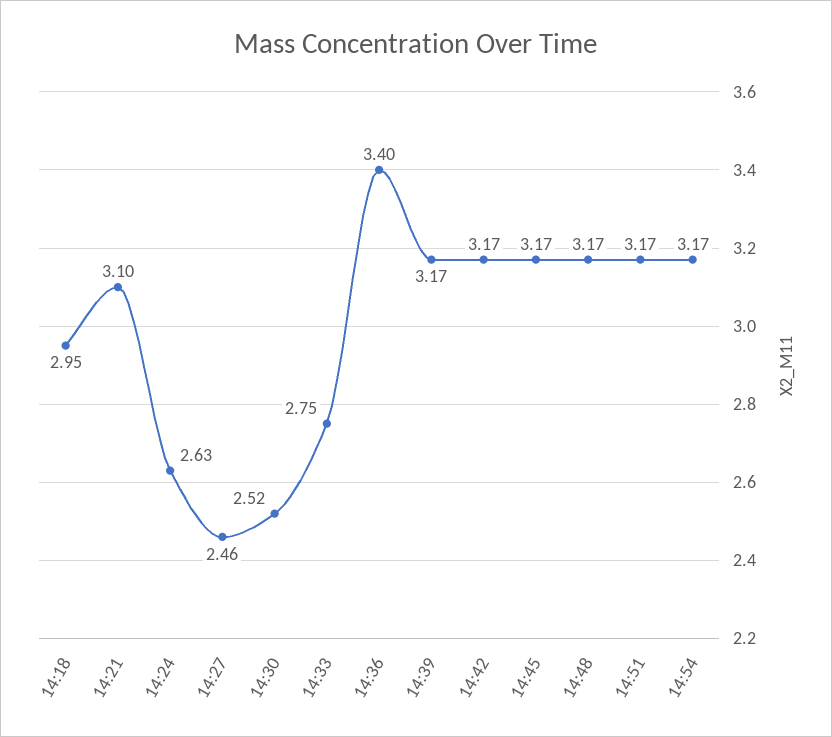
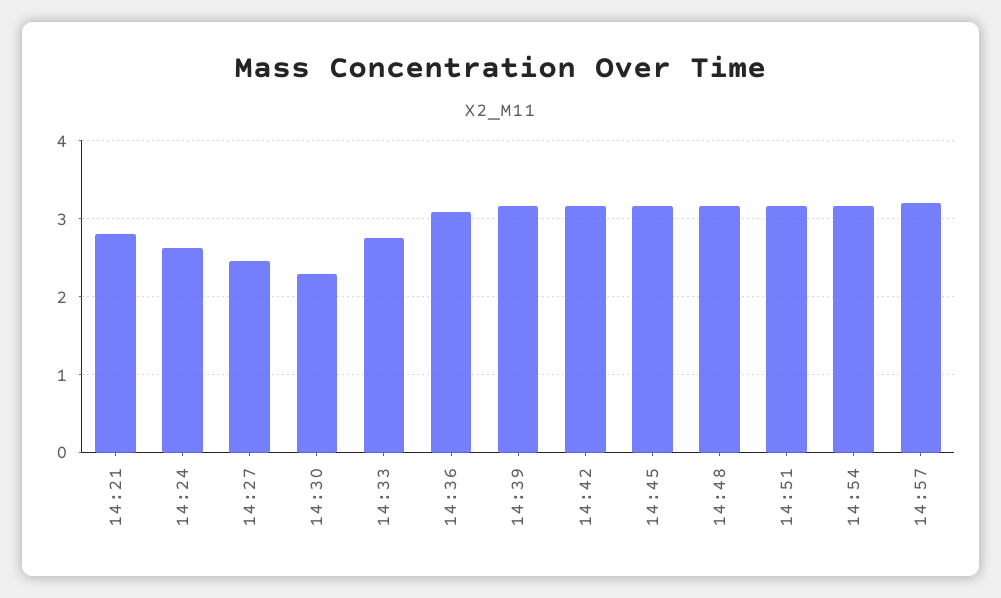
14:18: 2.95 -> none
14:21: 3.1 -> 2.8
14:30: 2.52 -> 2.3
14:36: 3.4 -> 3.1
14:57: none -> 3.2

